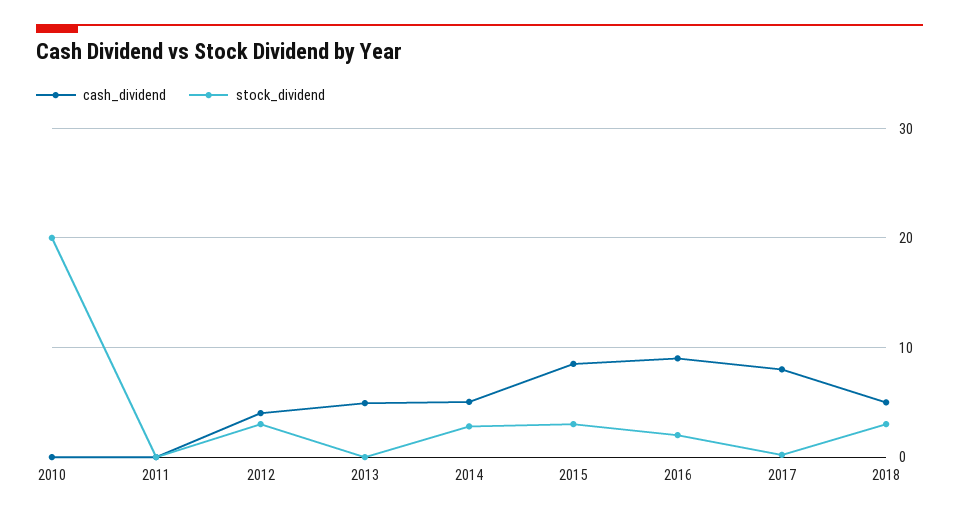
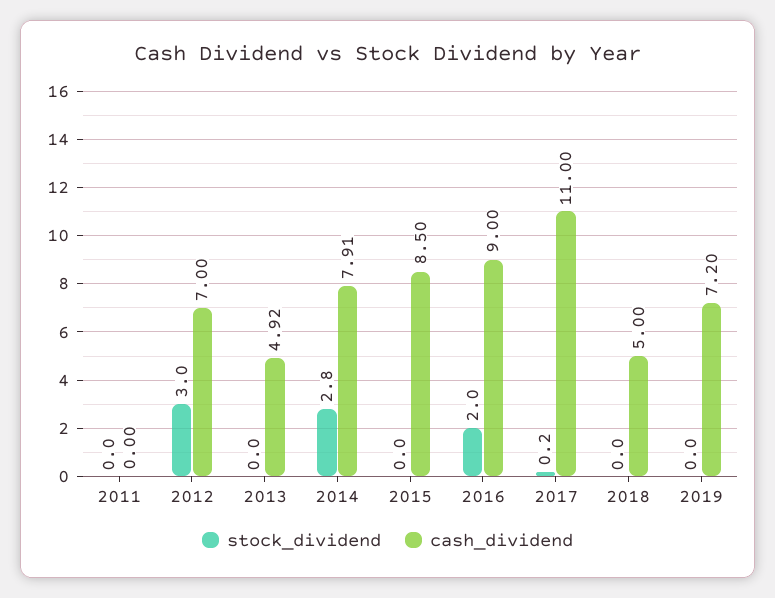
cash_dividend, 2010: 0 -> none
stock_dividend, 2010: 20 -> none
cash_dividend, 2012: 4 -> 7
cash_dividend, 2014: 5 -> 7.91
stock_dividend, 2015: 3 -> 0
cash_dividend, 2017: 8 -> 11
stock_dividend, 2018: 3 -> 0
stock_dividend, 2019: none -> 0
cash_dividend, 2019: none -> 7.2

